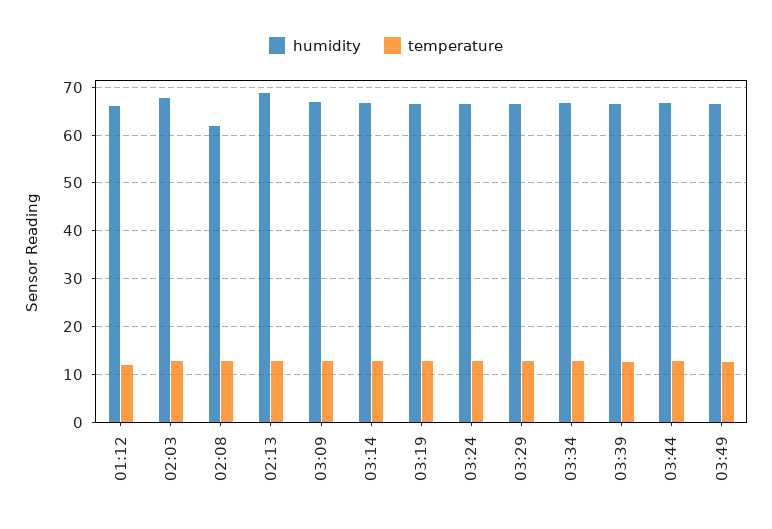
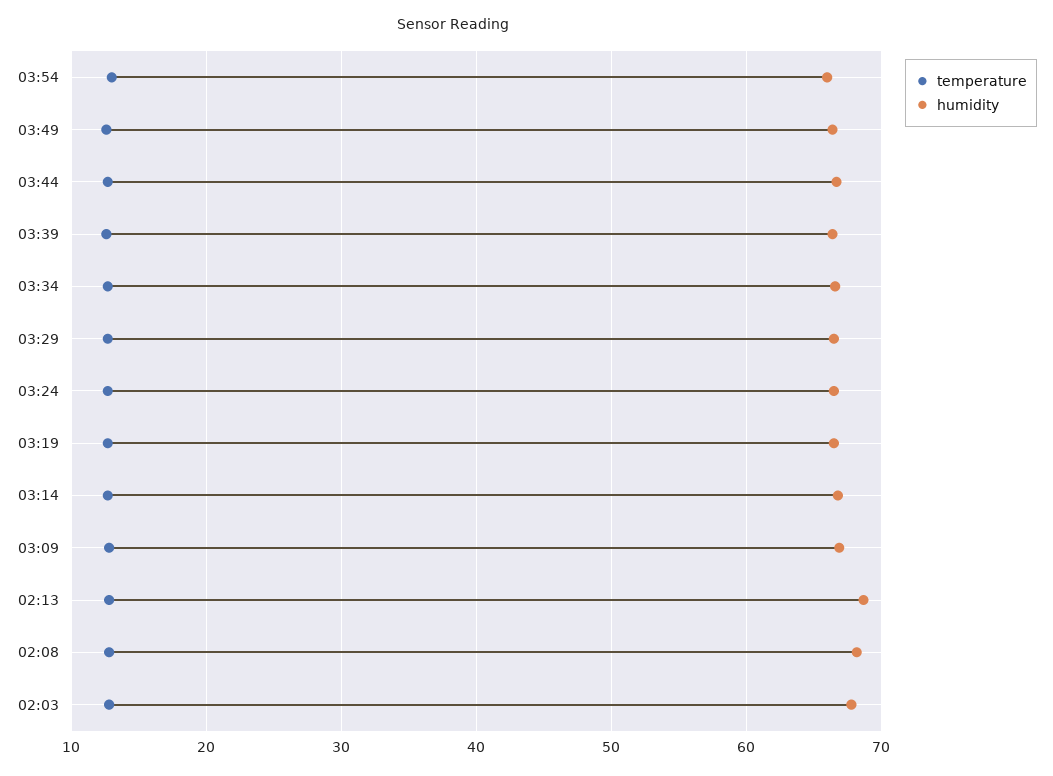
humidity, 01:12: 66 -> none
temperature, 01:12: 12 -> none
humidity, 02:08: 62 -> 68
temperature, 03:54: none -> 13
humidity, 03:54: none -> 66

